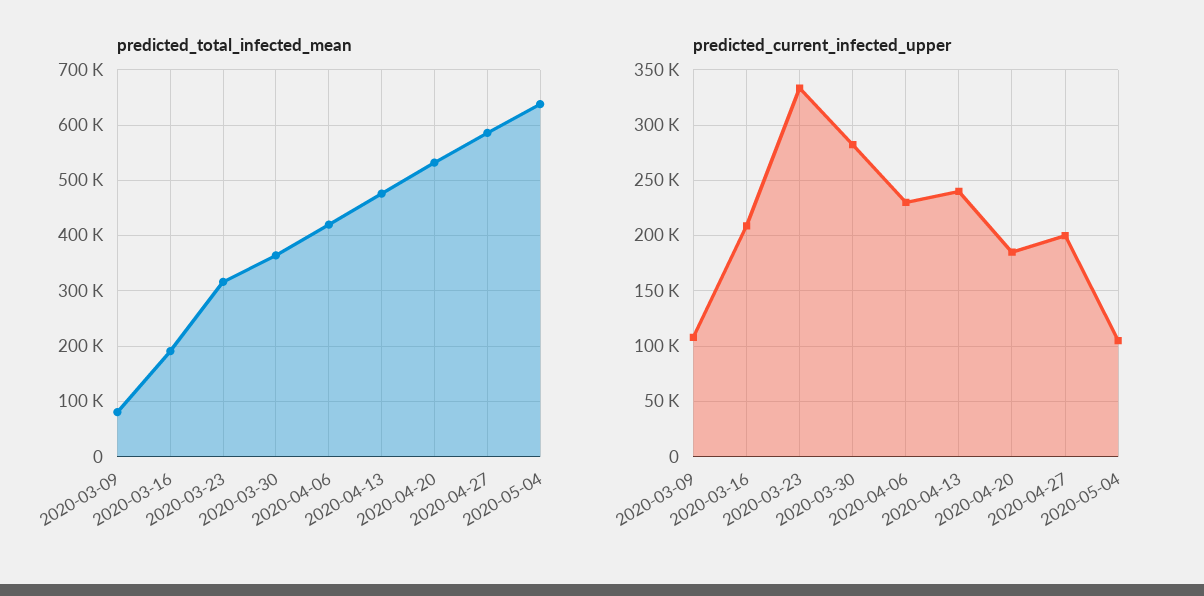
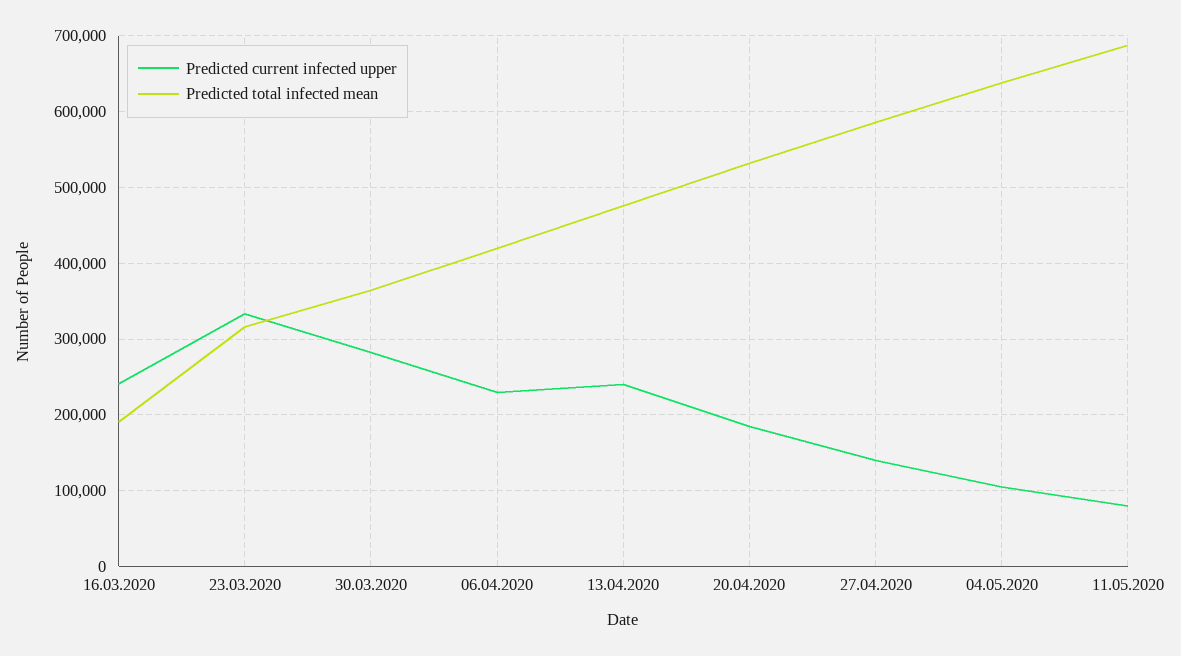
predicted_total_infected_mean, 2020-03-09: 80000 -> none
predicted_current_infected_upper, 2020-03-09: 110000 -> none
predicted_current_infected_upper, 2020-03-16: 210000 -> 240000
predicted_current_infected_upper, 2020-04-27: 200000 -> 140000
predicted_current_infected_upper, 11.05.2020: none -> 80000
predicted_total_infected_mean, 11.05.2020: none -> 690000

